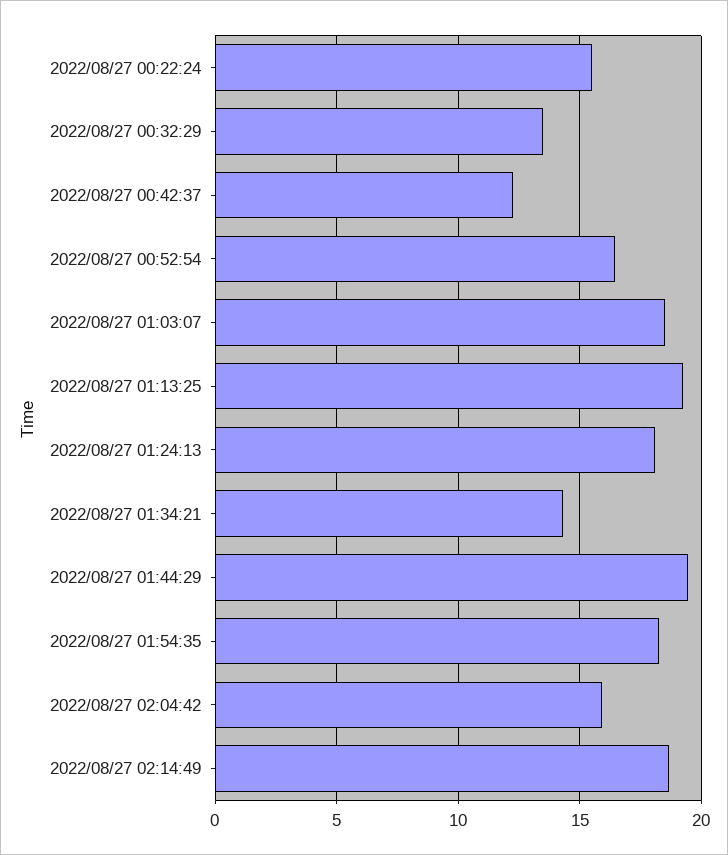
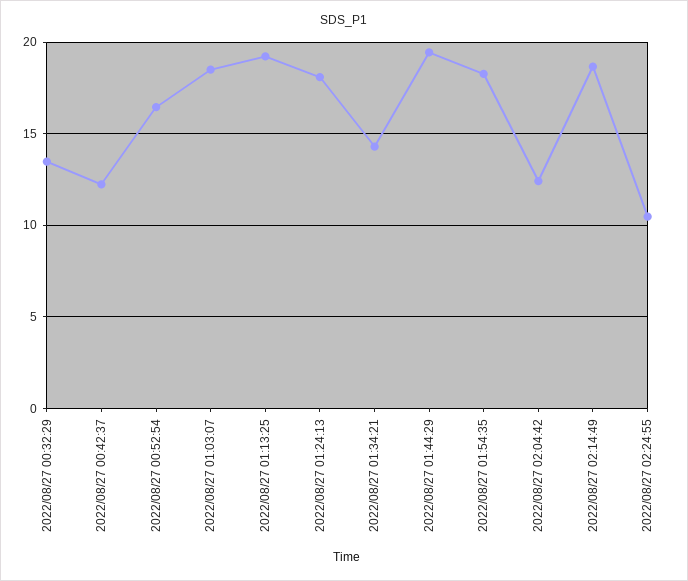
2022/08/27 00:22:24: 15.5 -> none
2022/08/27 02:04:42: 16 -> 12.5
2022/08/27 02:24:55: none -> 10.5

